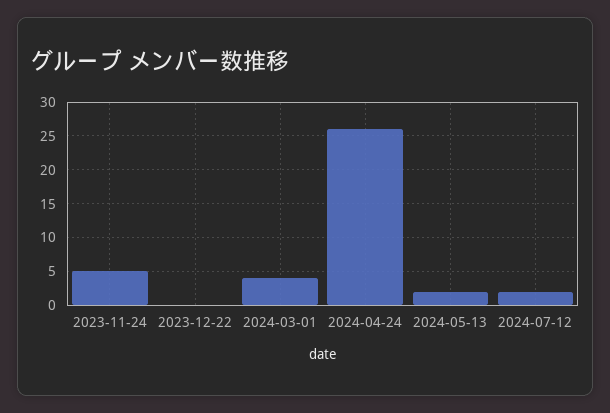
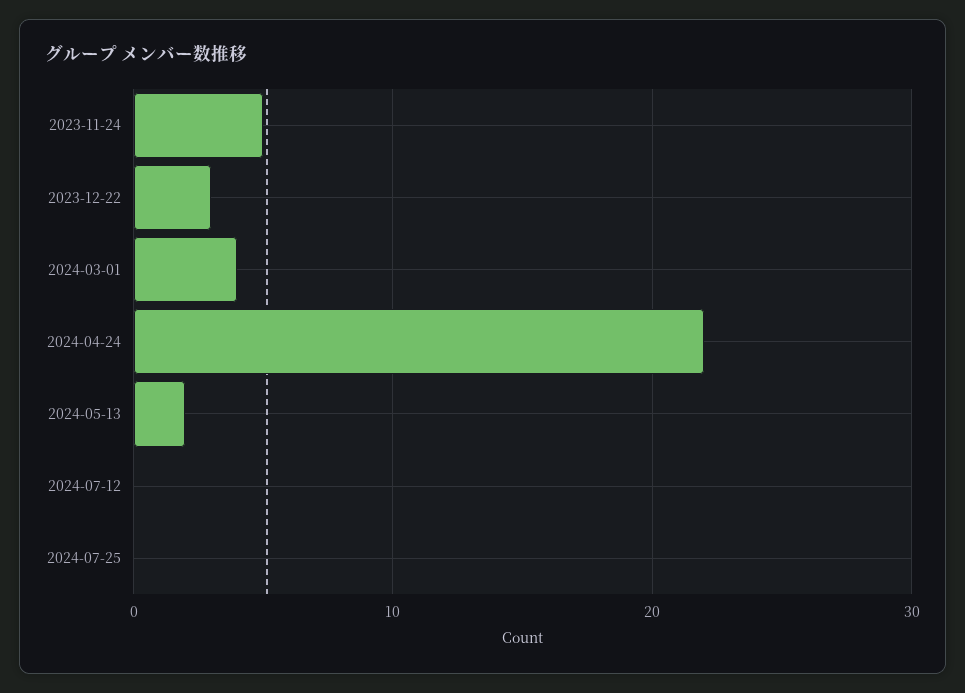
2023-12-22: 0 -> 3
2024-04-24: 26 -> 22
2024-07-12: 2 -> 0
2024-07-25: none -> 0

